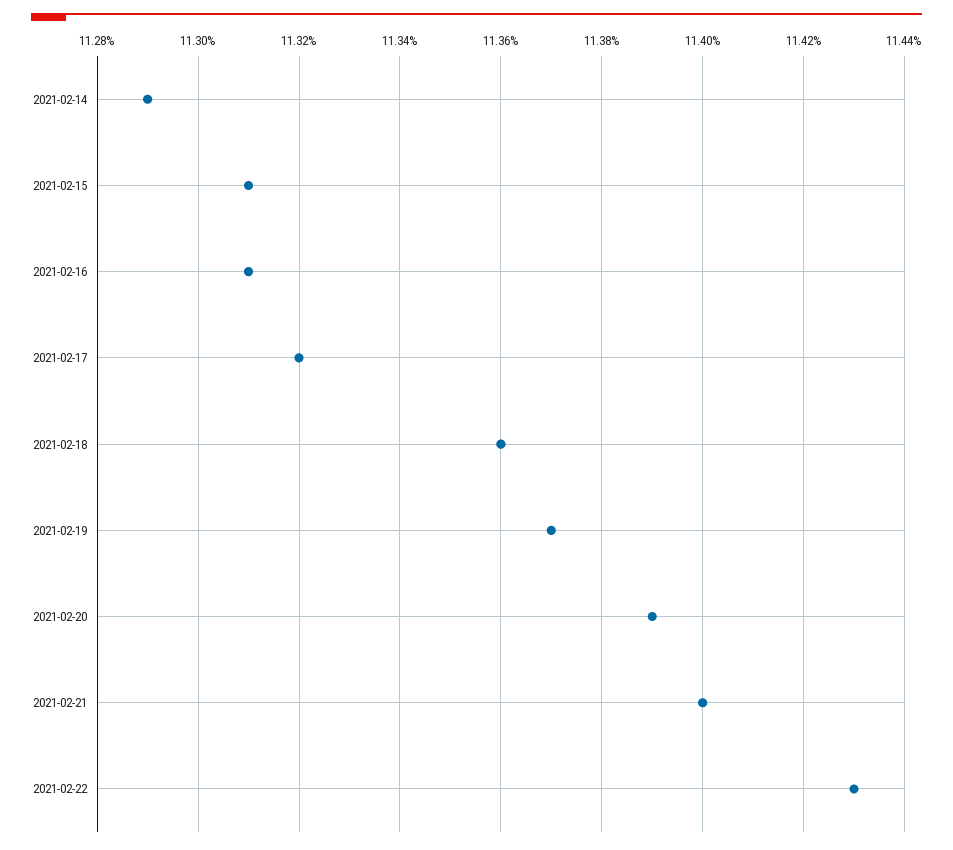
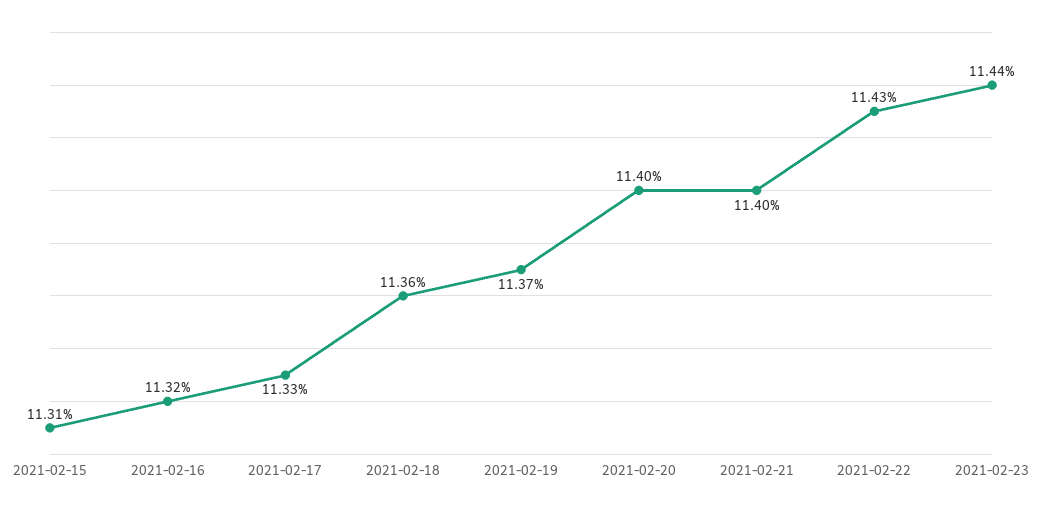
2021-02-14: 11.29 -> none
2021-02-16: 11.31 -> 11.32
2021-02-17: 11.32 -> 11.33
2021-02-20: 11.39 -> 11.4
2021-02-23: none -> 11.44

